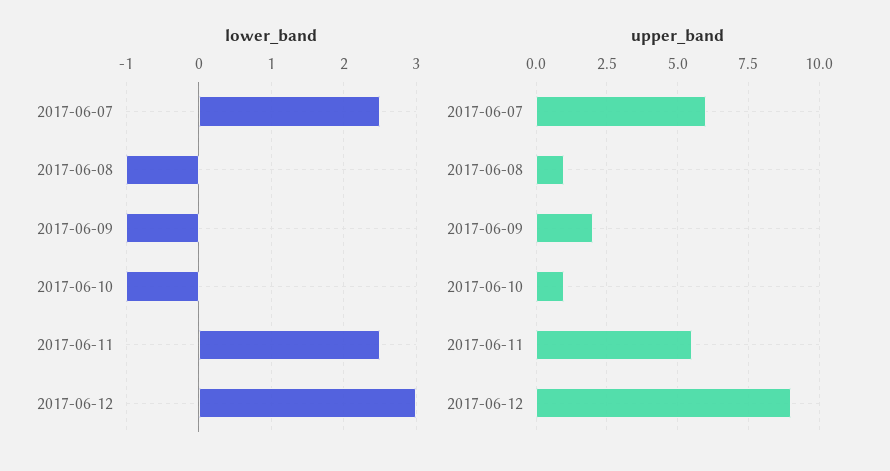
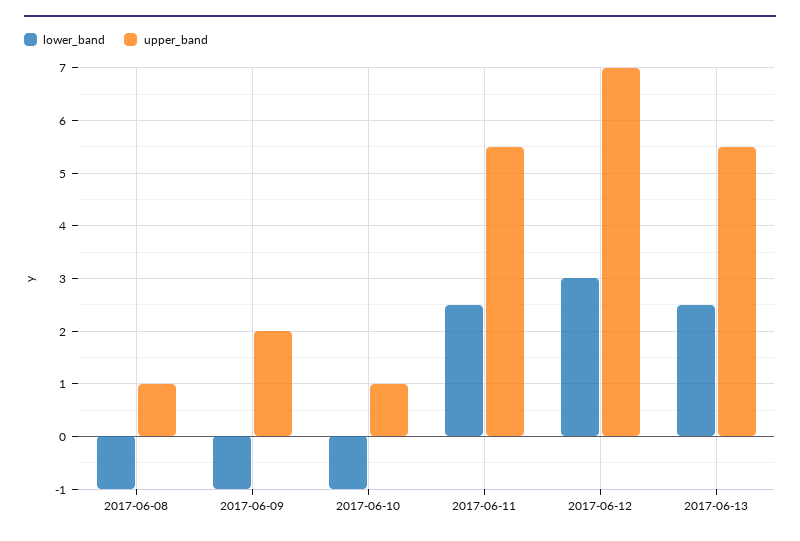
lower_band, 2017-06-07: 2.5 -> none
upper_band, 2017-06-07: 6 -> none
upper_band, 2017-06-12: 9 -> 7
lower_band, 2017-06-13: none -> 2.5
upper_band, 2017-06-13: none -> 5.5

